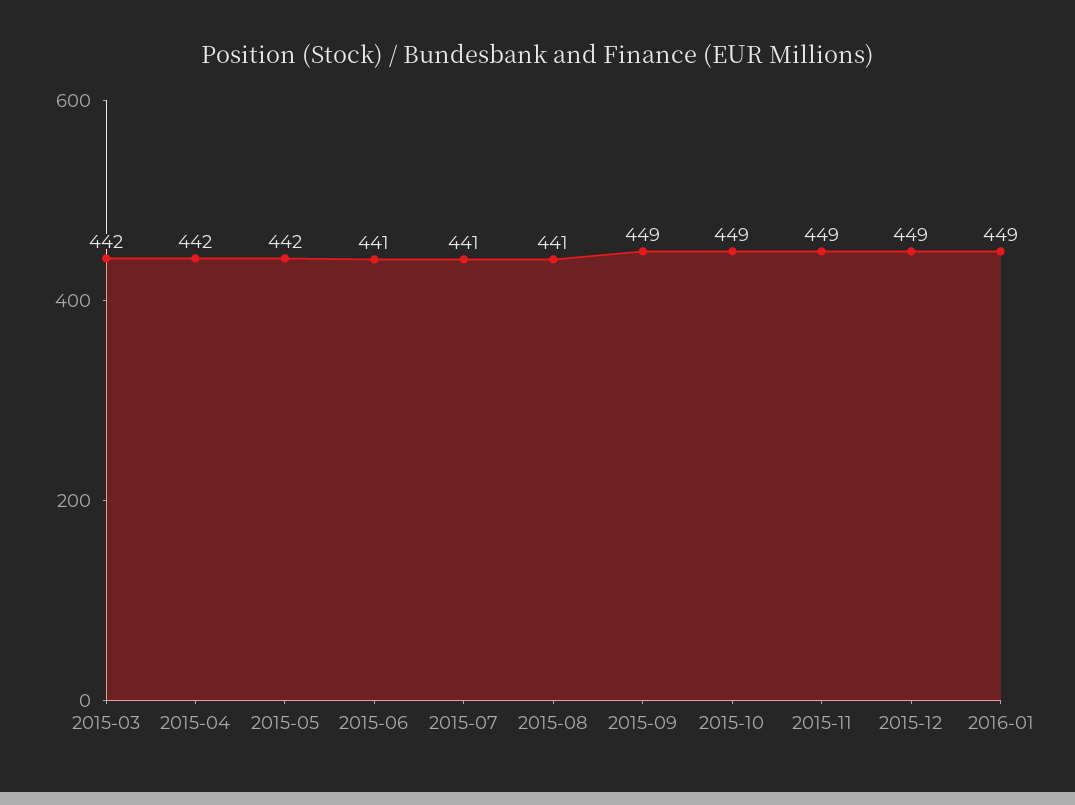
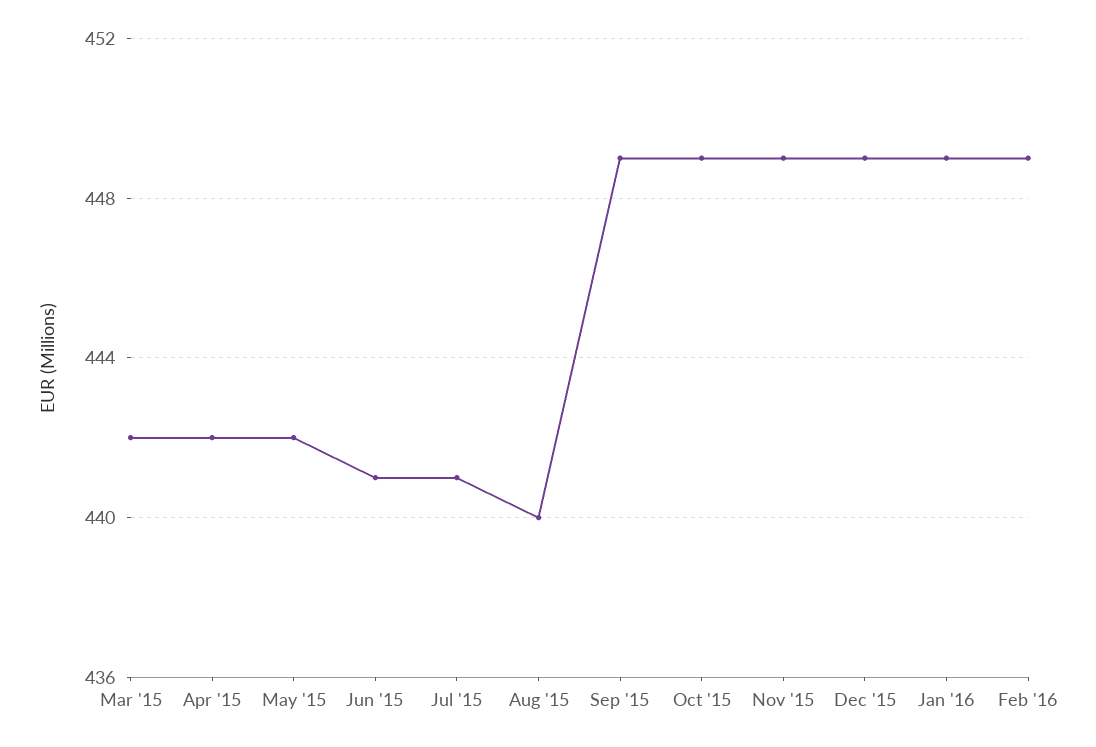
2015-08: 441 -> 440
Feb '16: none -> 449

